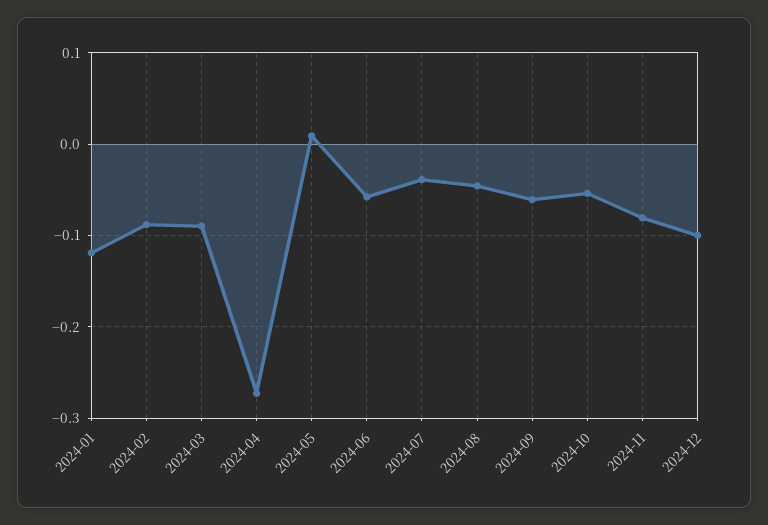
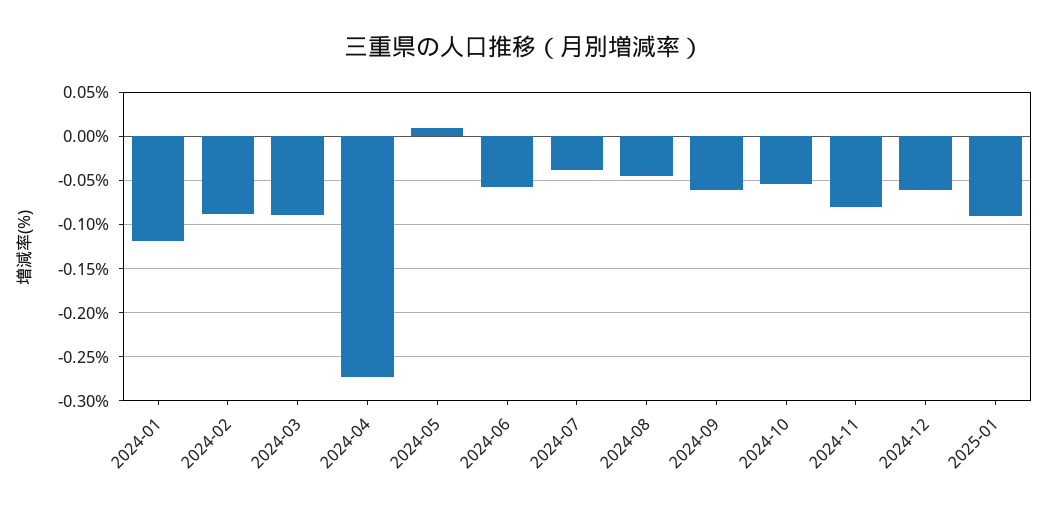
2024-12: -0.1 -> -0.06
2025-01: none -> -0.09

